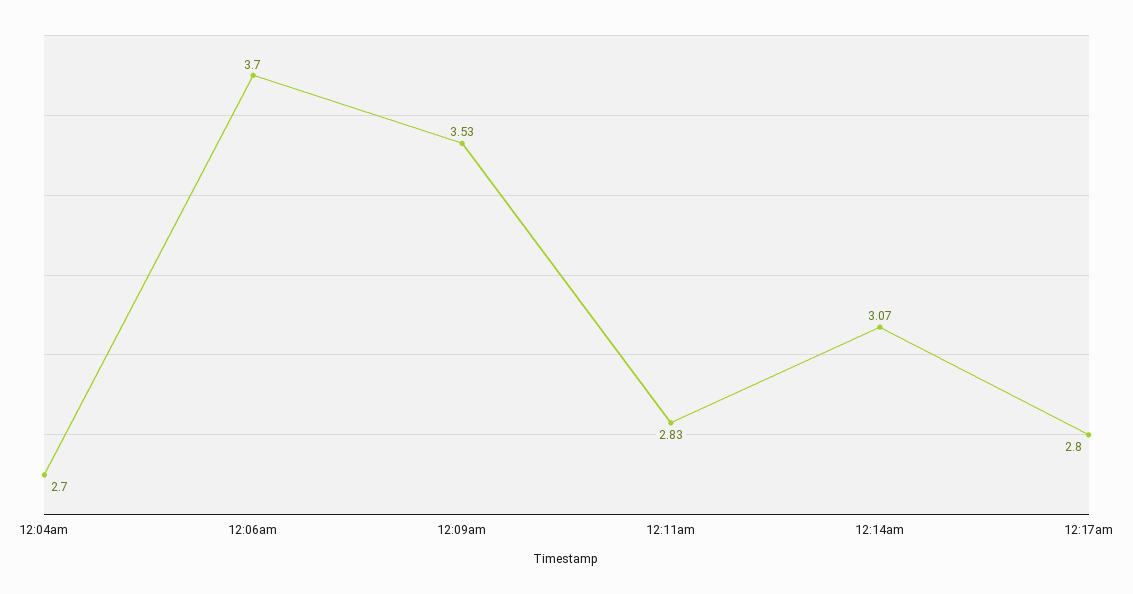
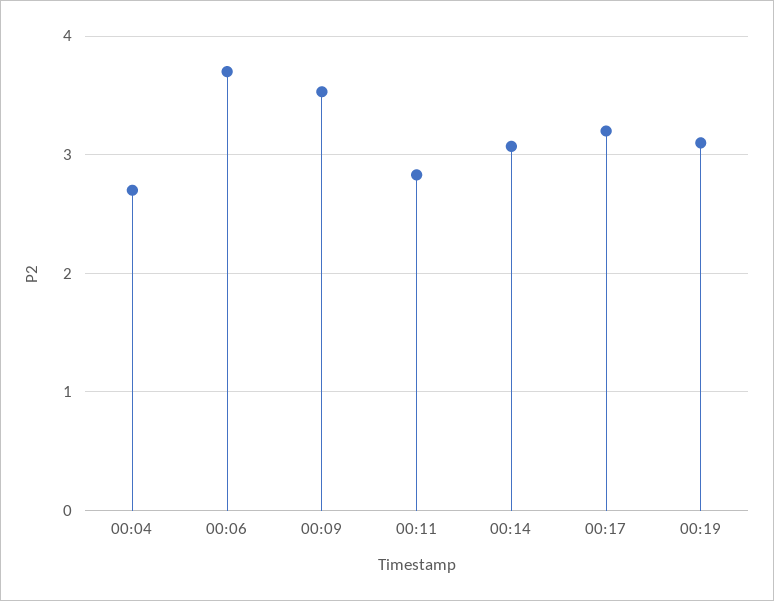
12:17am: 2.8 -> 3.2
00:19: none -> 3.1

